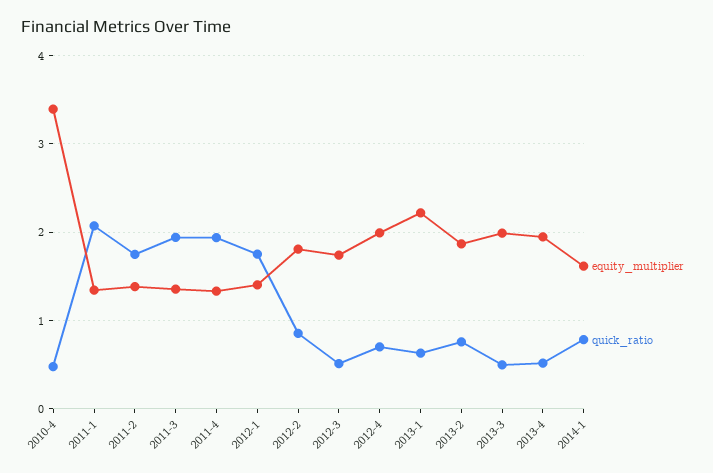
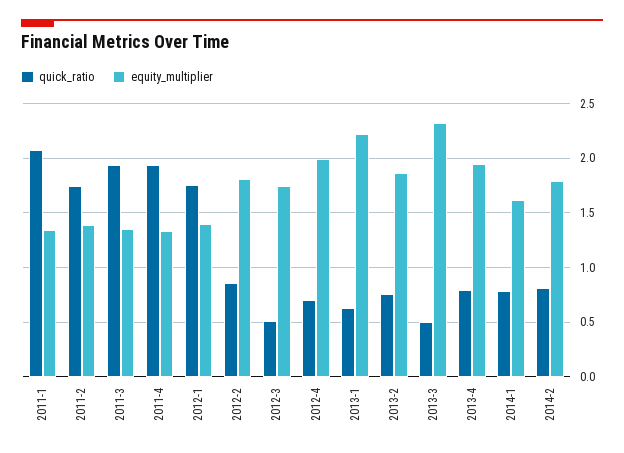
equity_multiplier, 2010-4: 3.4 -> none
quick_ratio, 2010-4: 0.5 -> none
equity_multiplier, 2013-3: 2 -> 2.3
quick_ratio, 2013-4: 0.5 -> 0.8
quick_ratio, 2014-2: none -> 0.8
equity_multiplier, 2014-2: none -> 1.8

